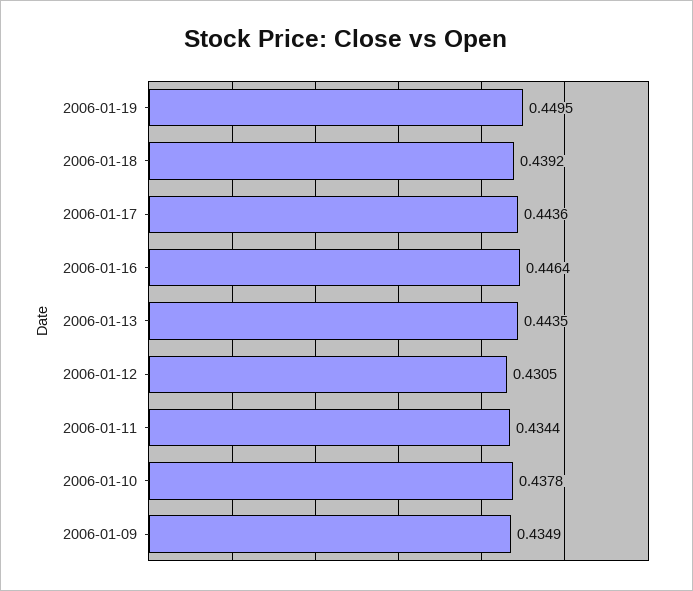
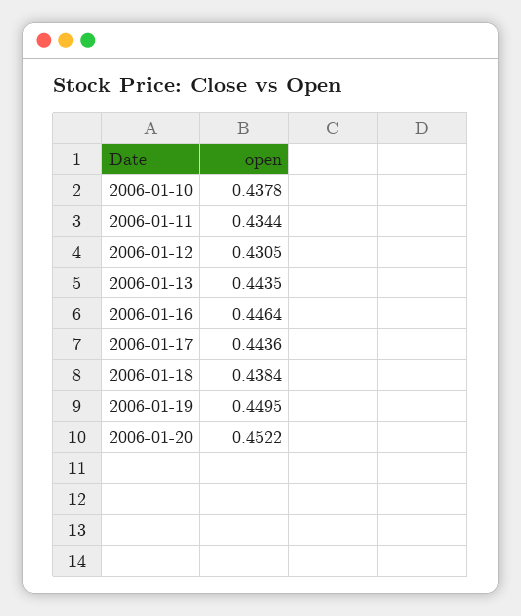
2006-01-18: 0.4392 -> 0.4384
2006-01-09: 0.4349 -> none
2006-01-20: none -> 0.4522

